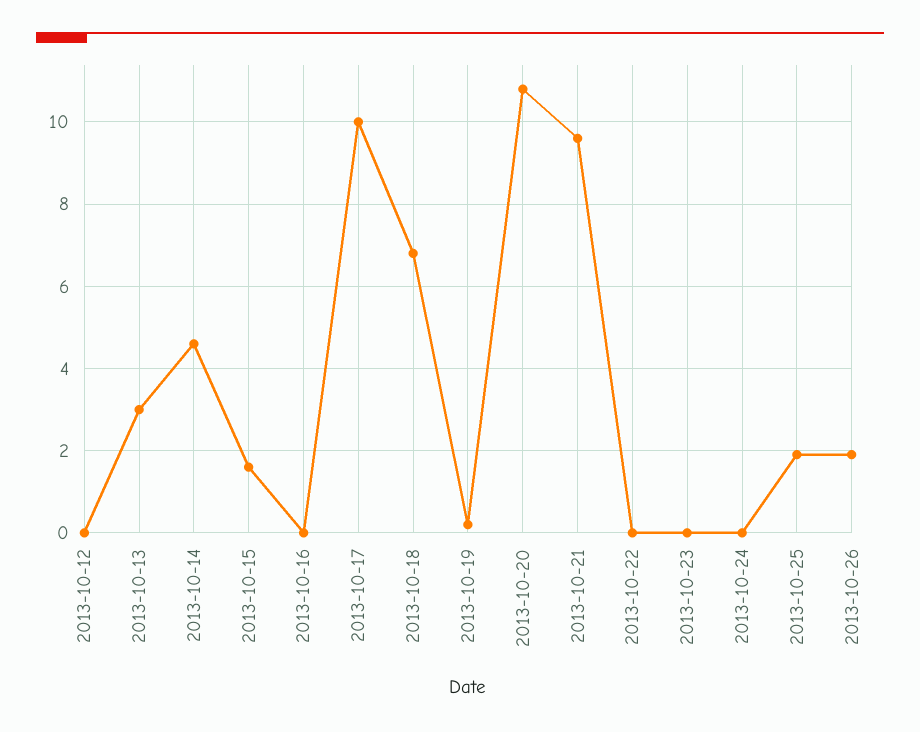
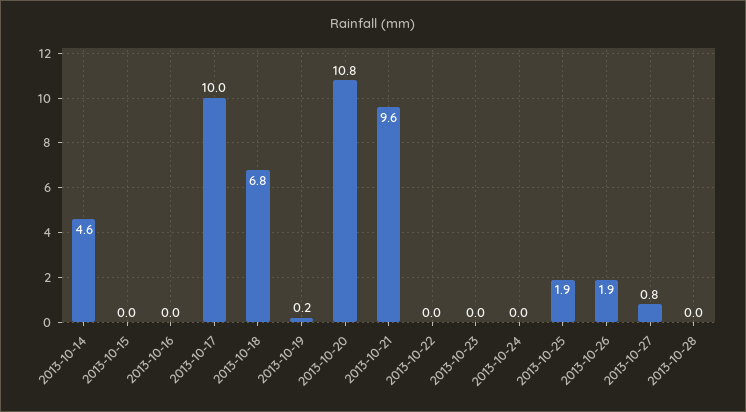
2013-10-12: 0 -> none
2013-10-13: 3 -> none
2013-10-15: 1.5 -> 0
2013-10-27: none -> 0.8
2013-10-28: none -> 0

